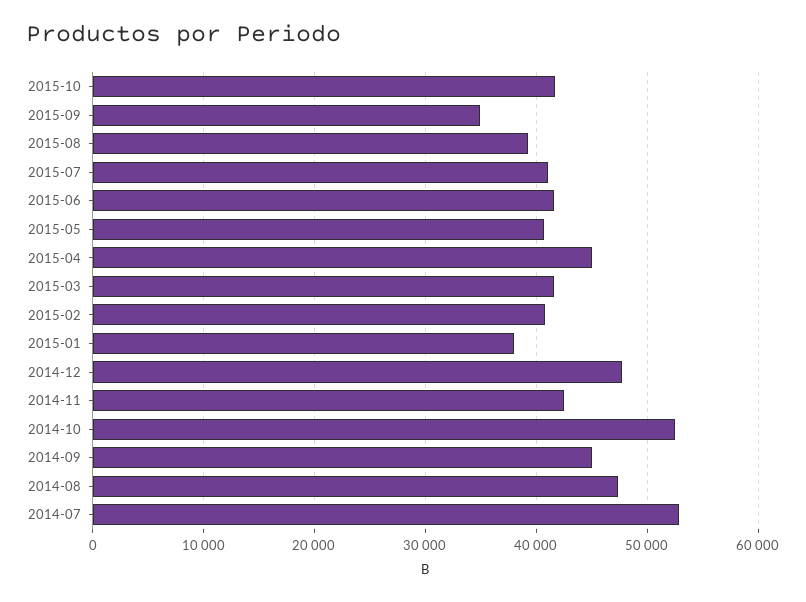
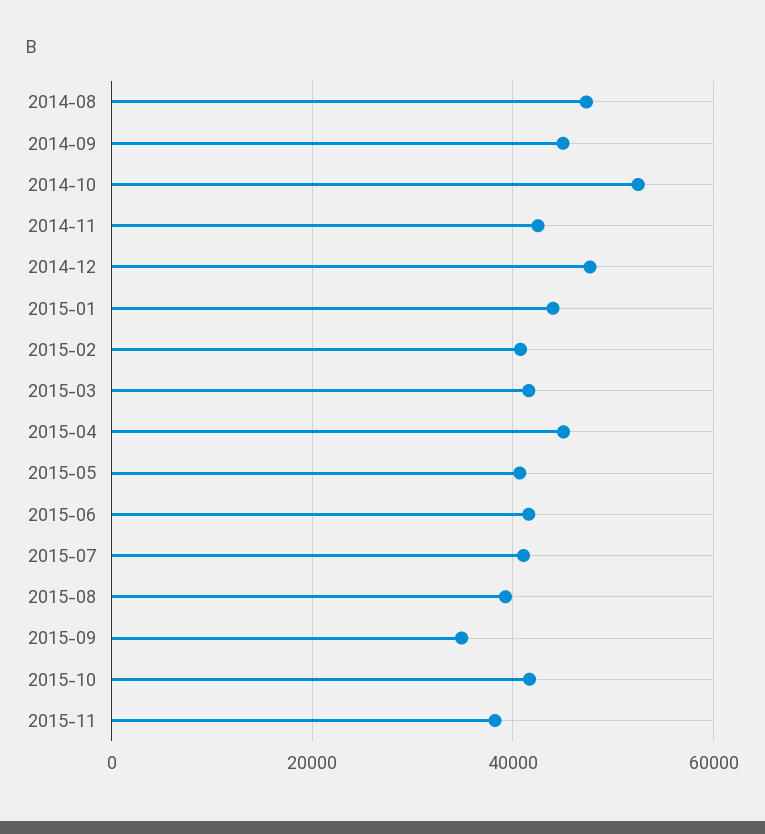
2015-01: 38000 -> 44000
2014-07: 53000 -> none
2015-11: none -> 38000

